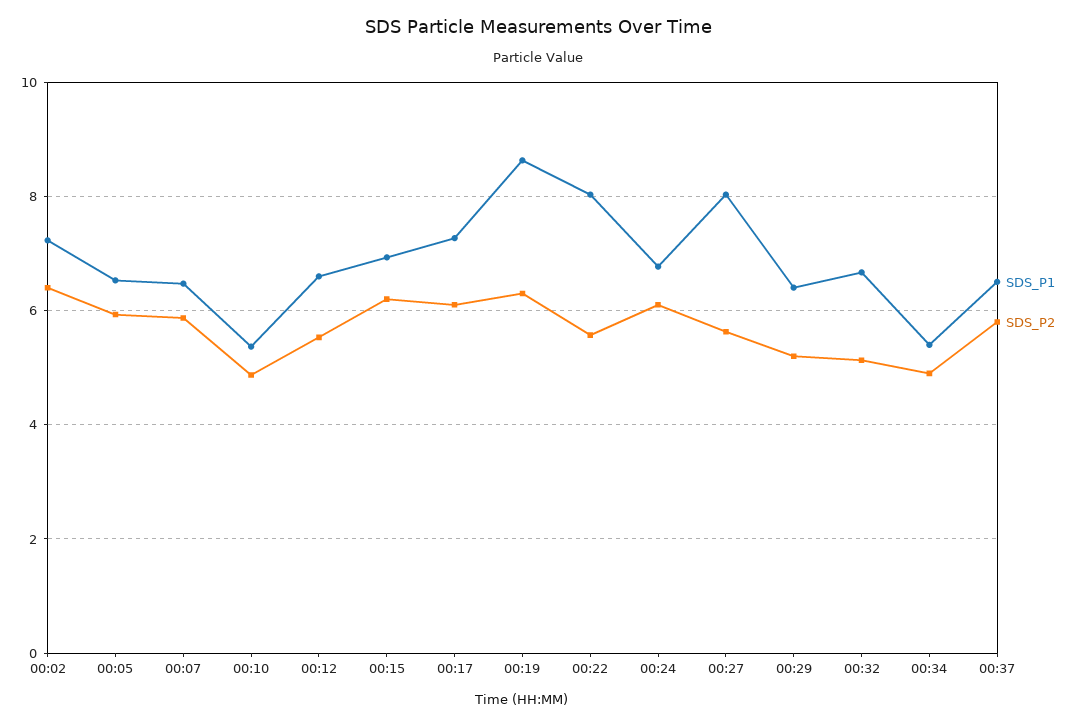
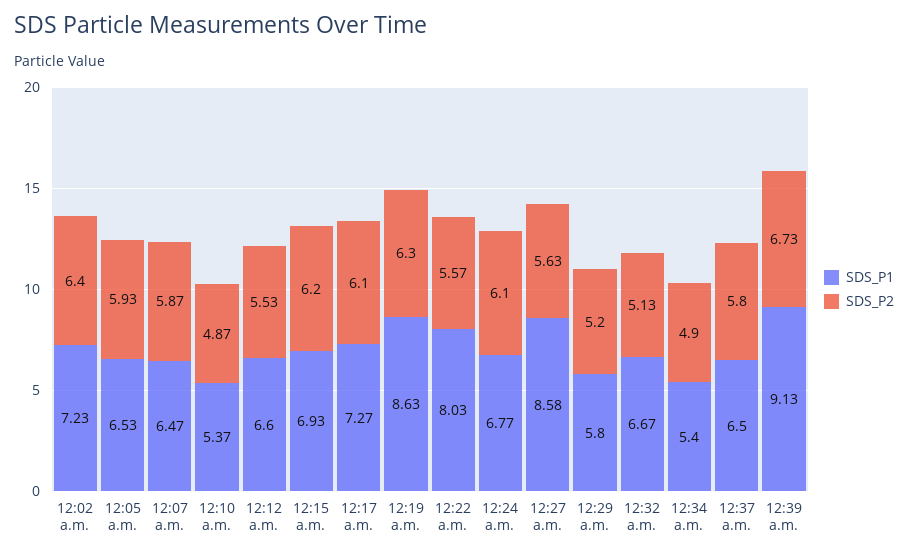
SDS_P1, 00:27: 8 -> 8.58
SDS_P1, 00:29: 6.4 -> 5.8
SDS_P1, 12:39 a.m.: none -> 9.13
SDS_P2, 12:39 a.m.: none -> 6.73

